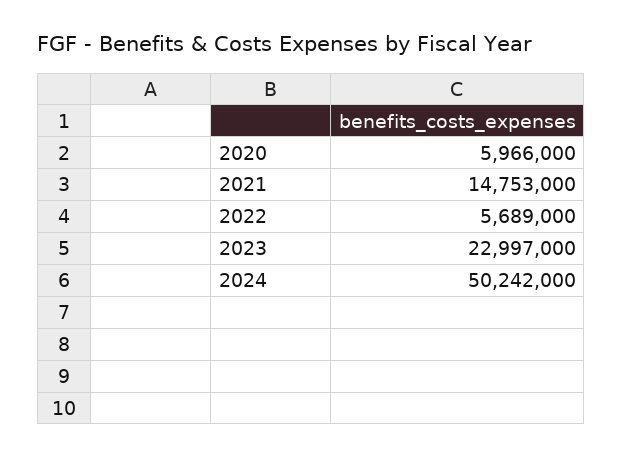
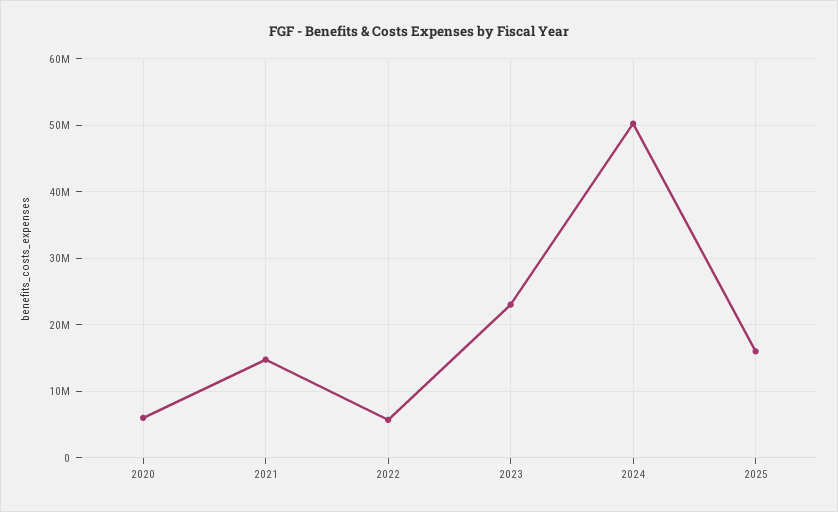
2025: none -> 16000000

